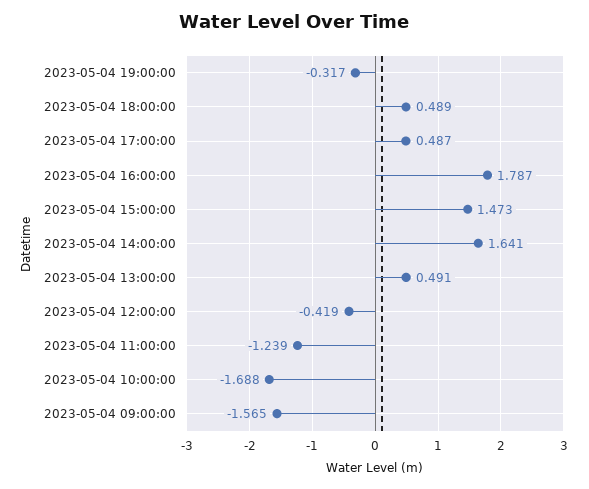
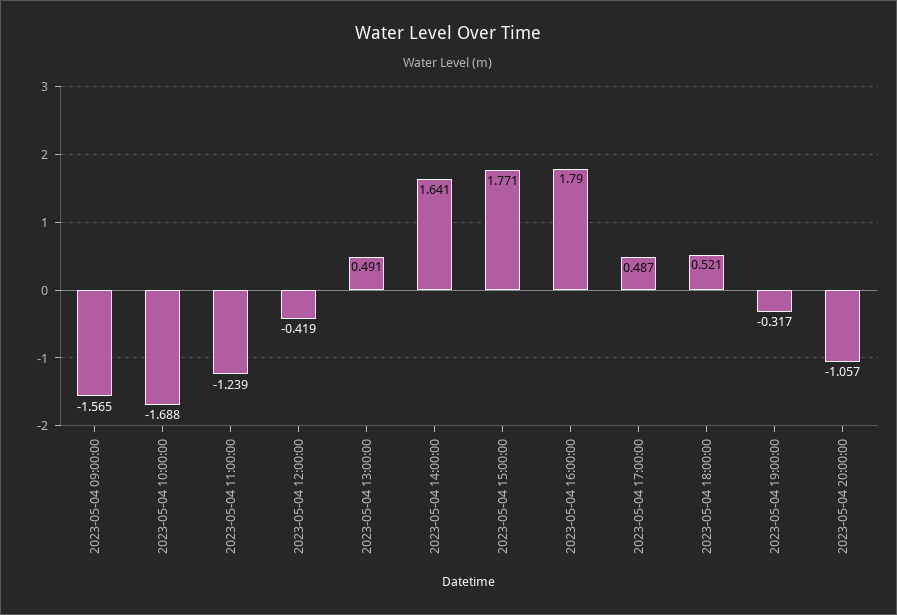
2023-05-04 18:00:00: 0.489 -> 0.521
2023-05-04 16:00:00: 1.787 -> 1.79
2023-05-04 15:00:00: 1.473 -> 1.771
2023-05-04 20:00:00: none -> -1.057

